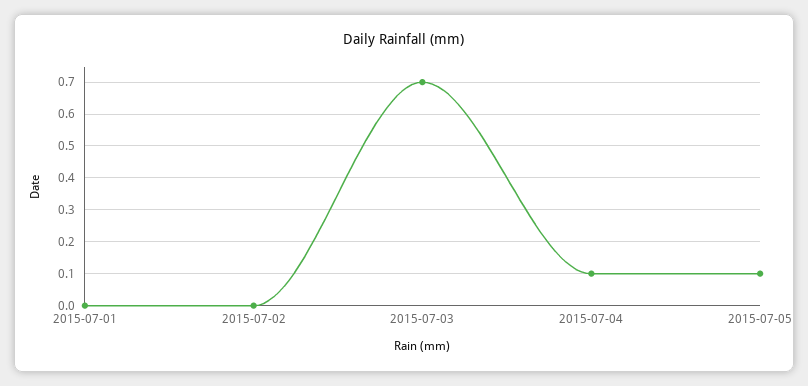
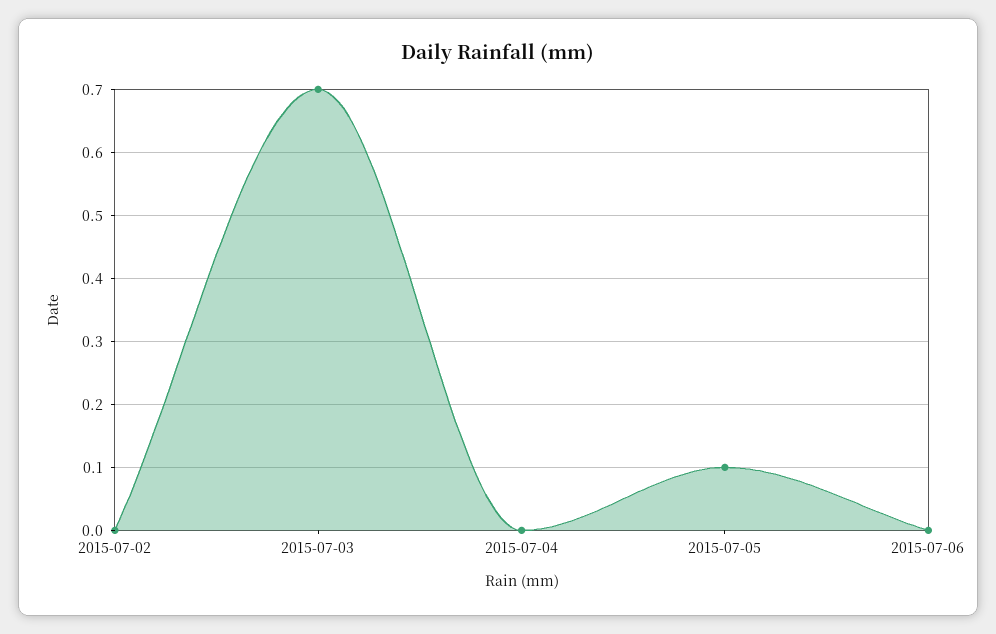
2015-07-01: 0 -> none
2015-07-04: 0.1 -> 0
2015-07-06: none -> 0

